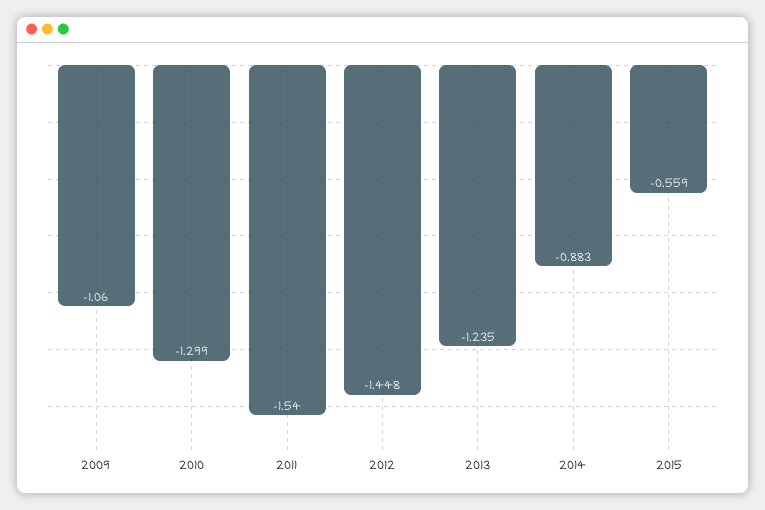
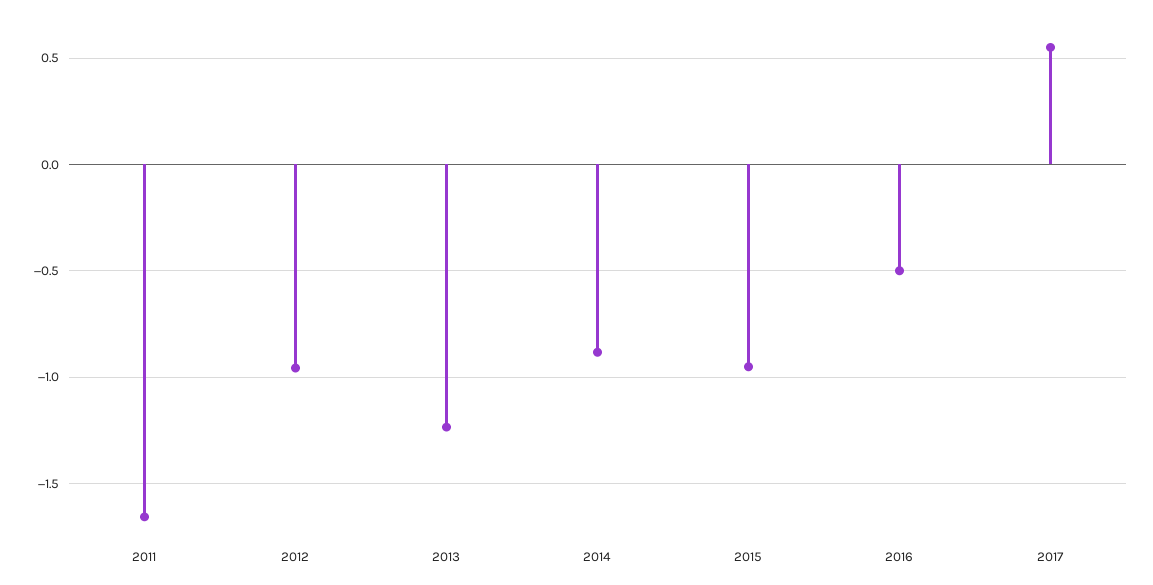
2009: -1.06 -> none
2010: -1.299 -> none
2011: -1.54 -> -1.65
2012: -1.448 -> -0.95
2015: -0.559 -> -0.95
2016: none -> -0.5
2017: none -> 0.55

